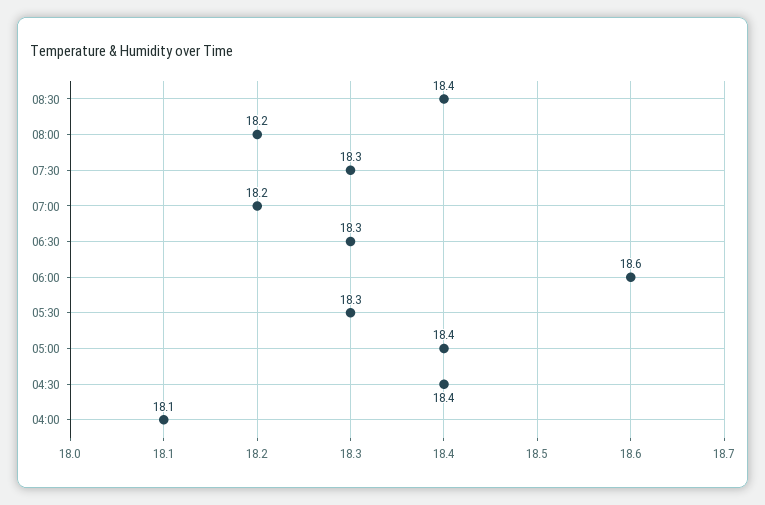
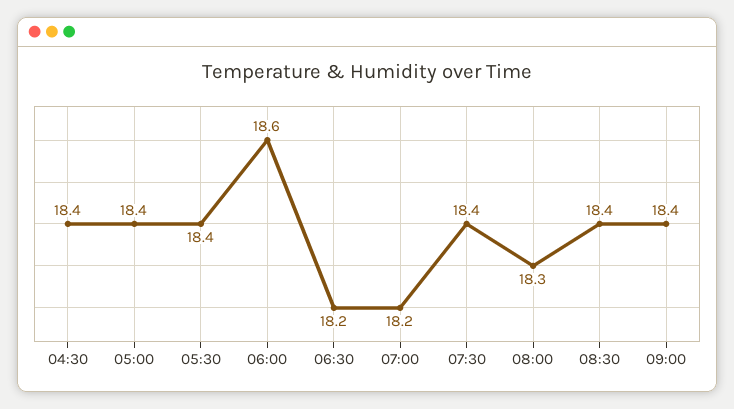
08:00: 18.2 -> 18.3
07:30: 18.3 -> 18.4
06:30: 18.3 -> 18.2
05:30: 18.3 -> 18.4
04:00: 18.1 -> none
09:00: none -> 18.4

